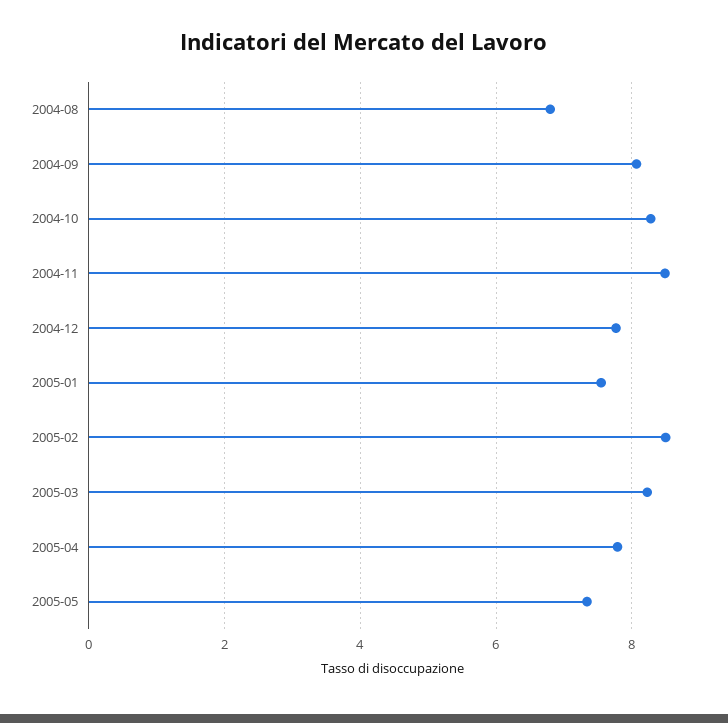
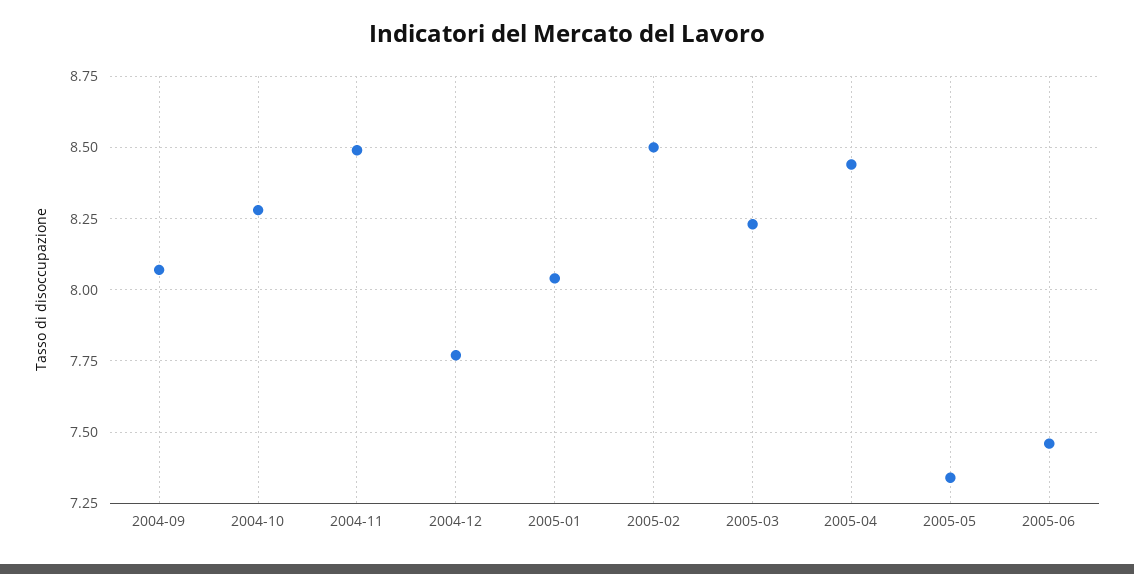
2004-08: 6.8 -> none
2005-01: 7.6 -> 8.05
2005-04: 7.8 -> 8.45
2005-06: none -> 7.45

